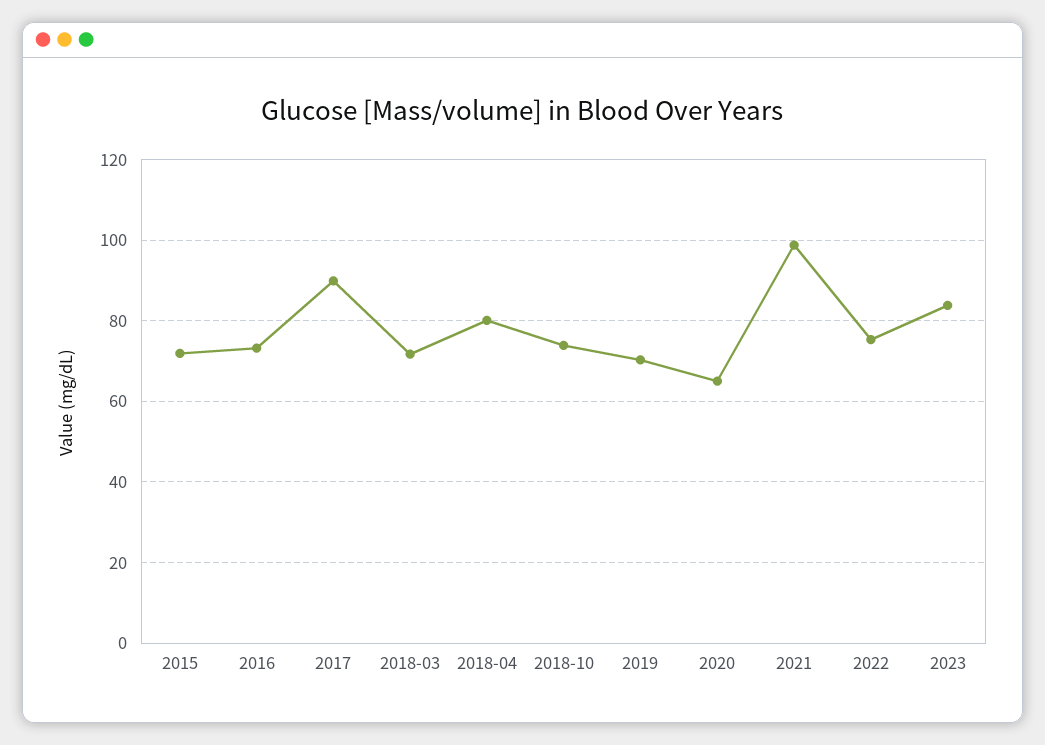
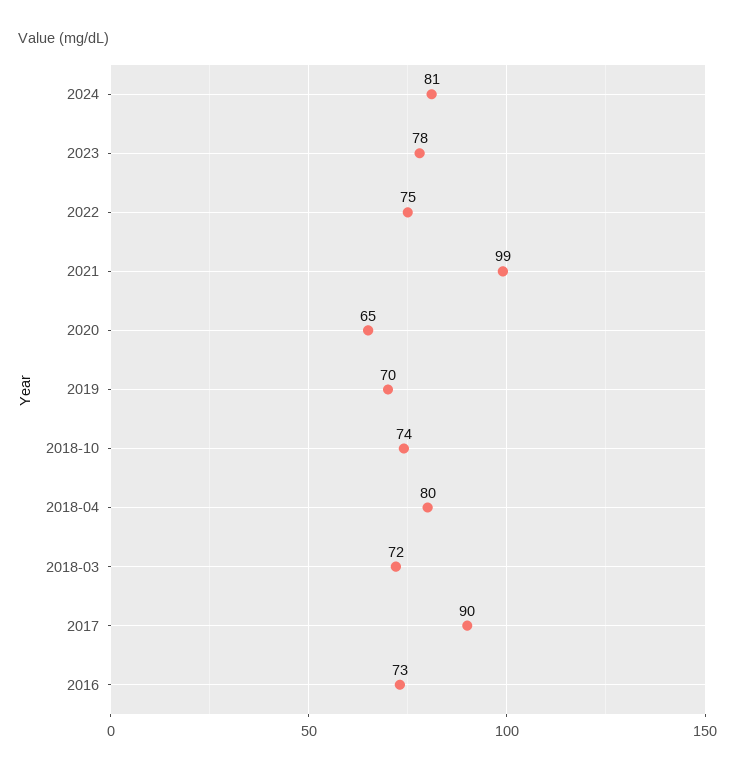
2015: 72 -> none
2023: 84 -> 78
2024: none -> 81

